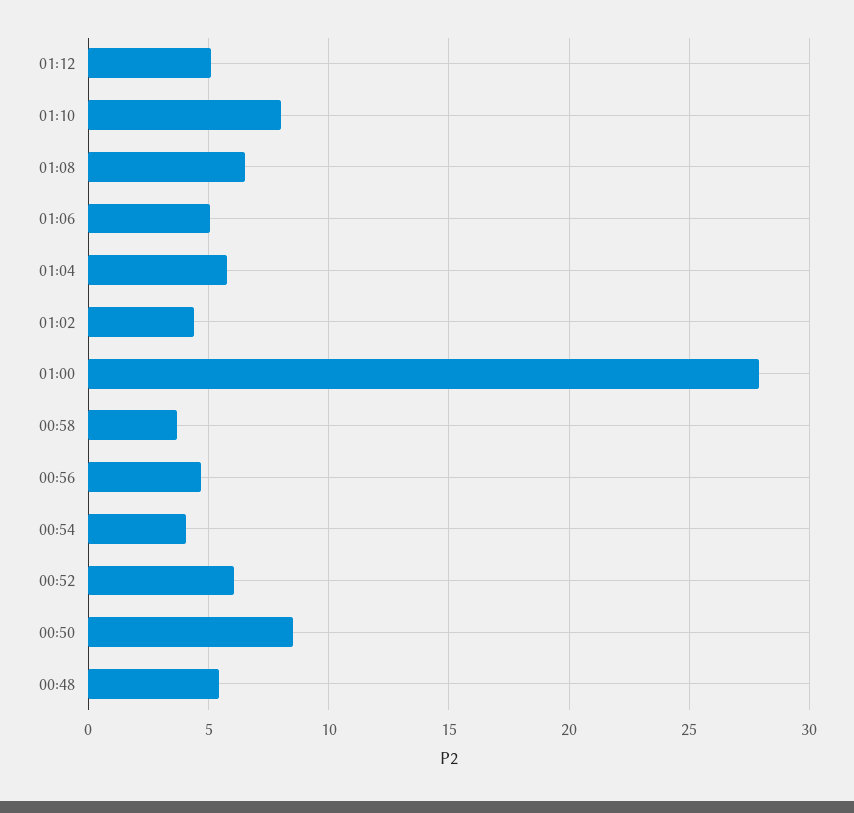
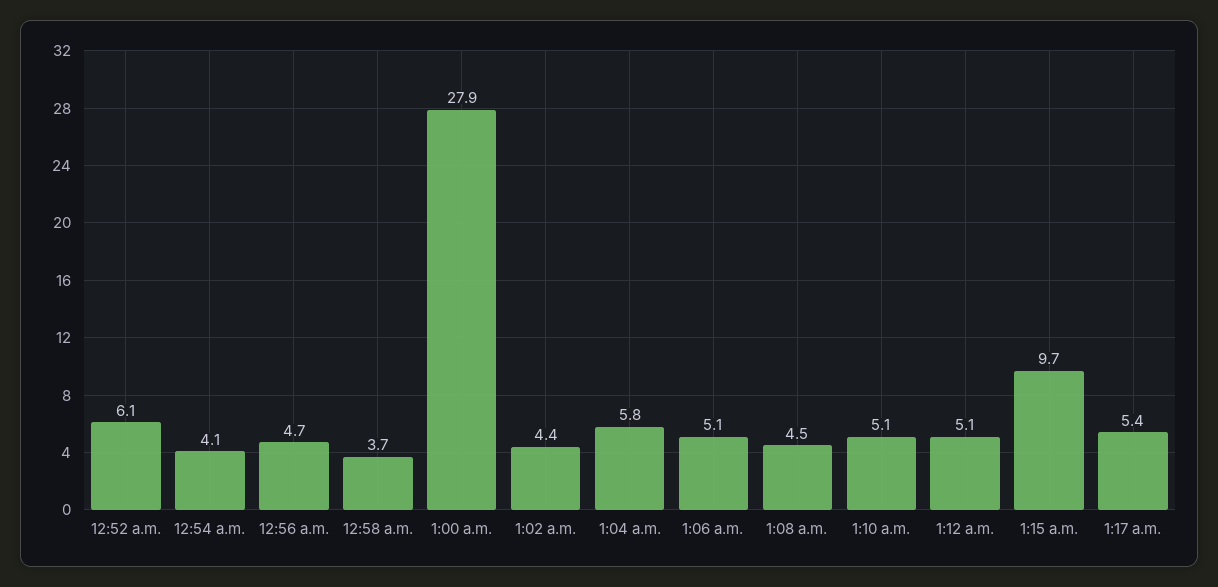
01:10: 8 -> 5.1
01:08: 6.5 -> 4.5
00:50: 8.5 -> none
00:48: 5.5 -> none
1:15 a.m.: none -> 9.7
1:17 a.m.: none -> 5.4

